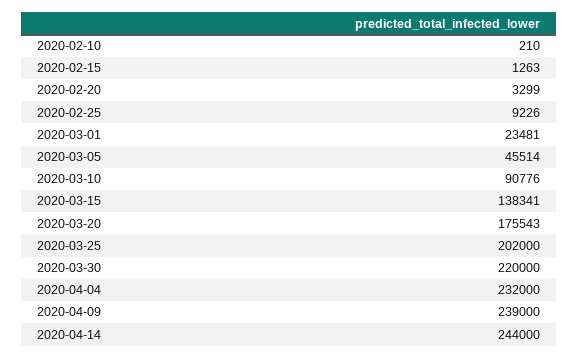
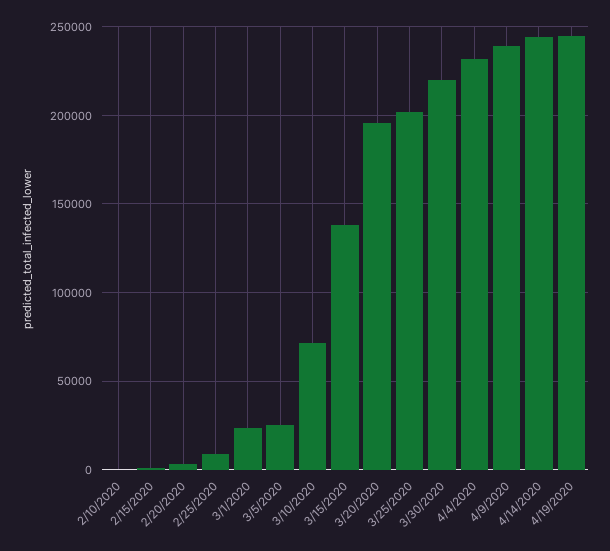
2020-03-05: 45514 -> 25000
2020-03-10: 90776 -> 70000
2020-03-20: 175543 -> 195000
4/19/2020: none -> 245000

